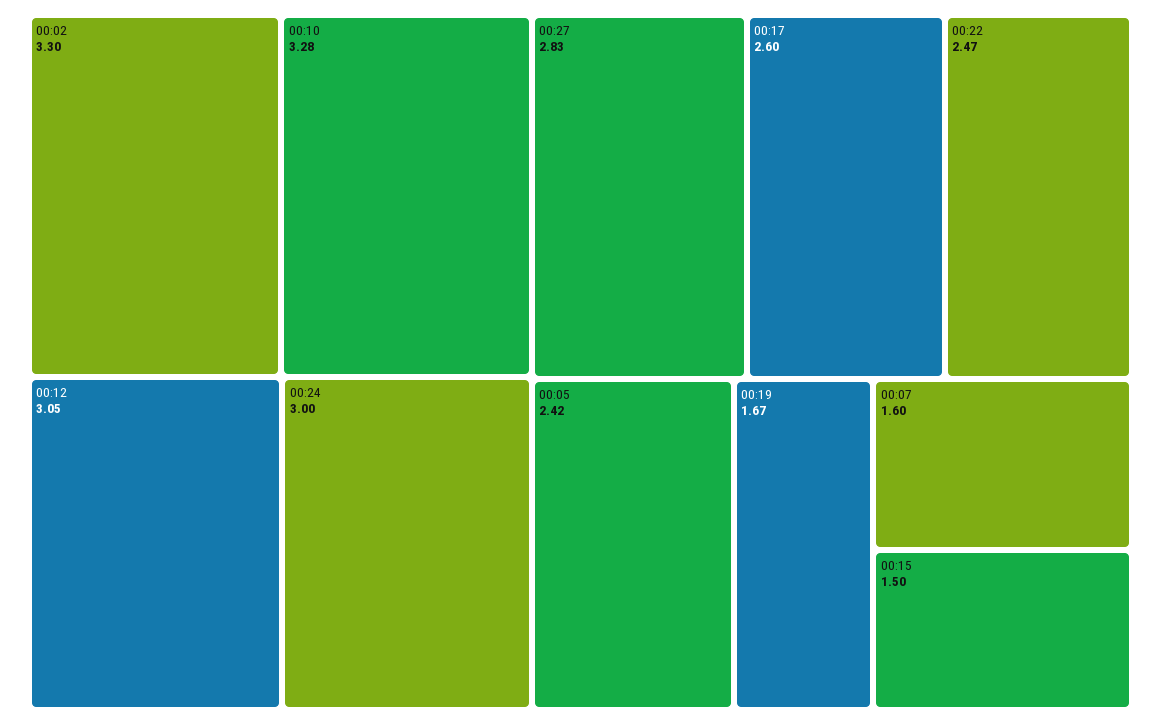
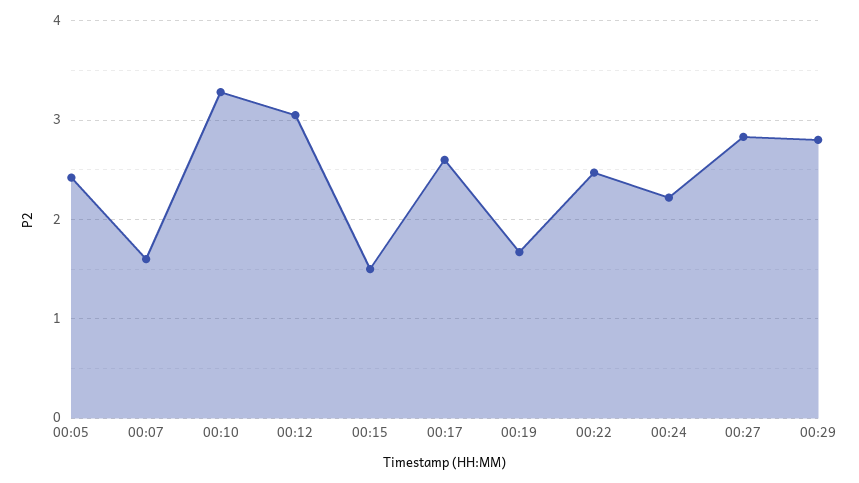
00:02: 3.3 -> none
00:24: 3 -> 2.2
00:29: none -> 2.8

